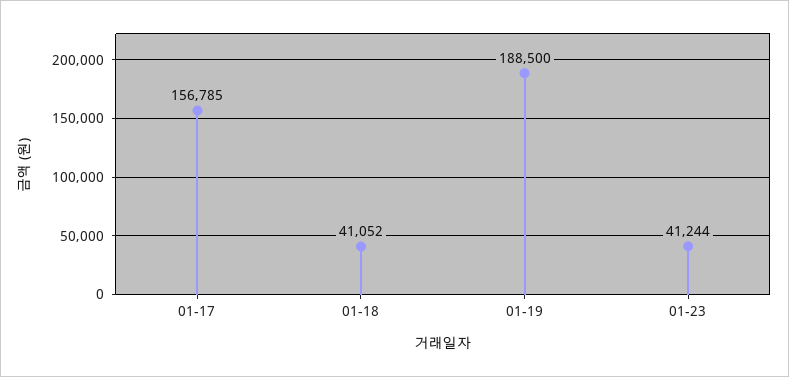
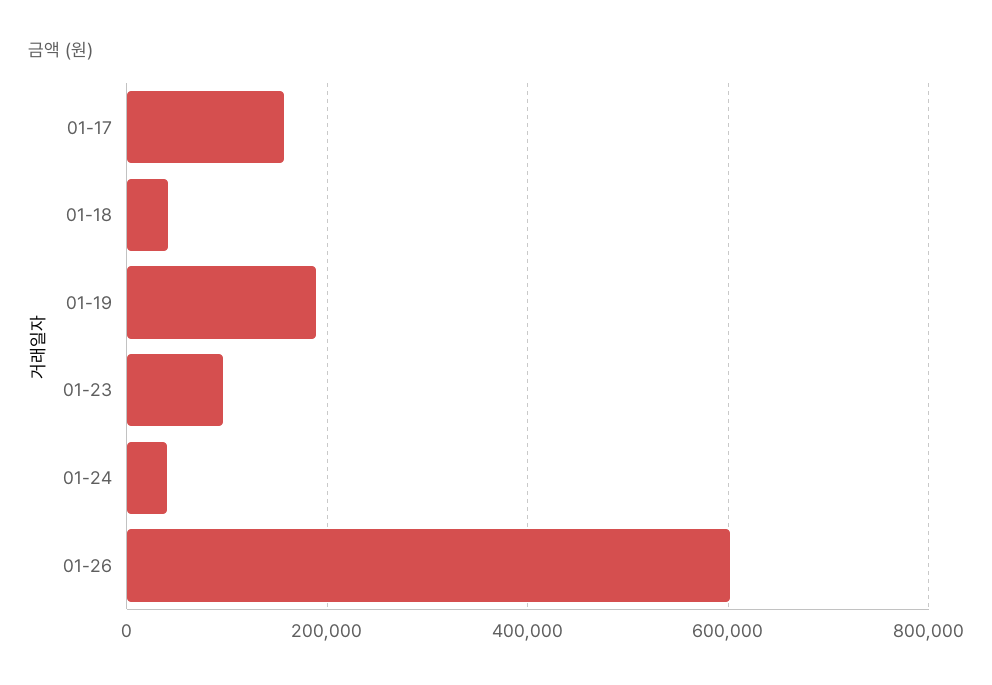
01-23: 41244 -> 100000
01-24: none -> 40000
01-26: none -> 600000

